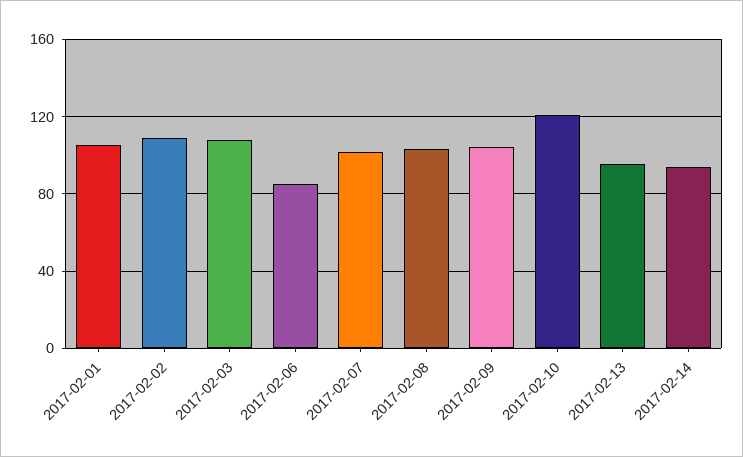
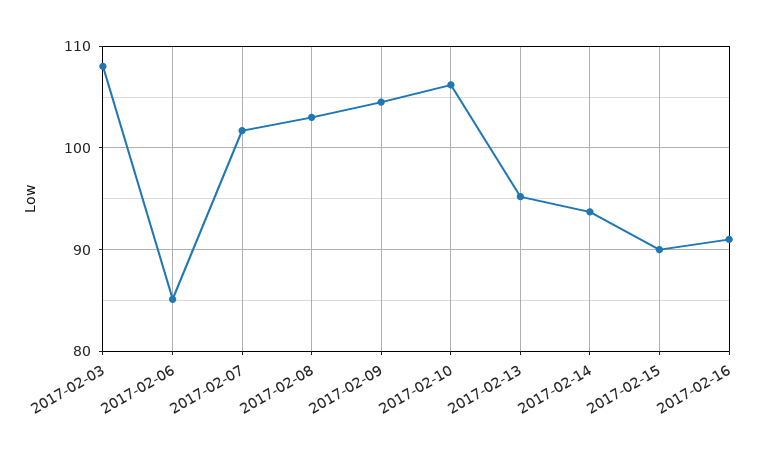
2017-02-01: 105 -> none
2017-02-02: 110 -> none
2017-02-10: 120 -> 106
2017-02-15: none -> 90
2017-02-16: none -> 91

